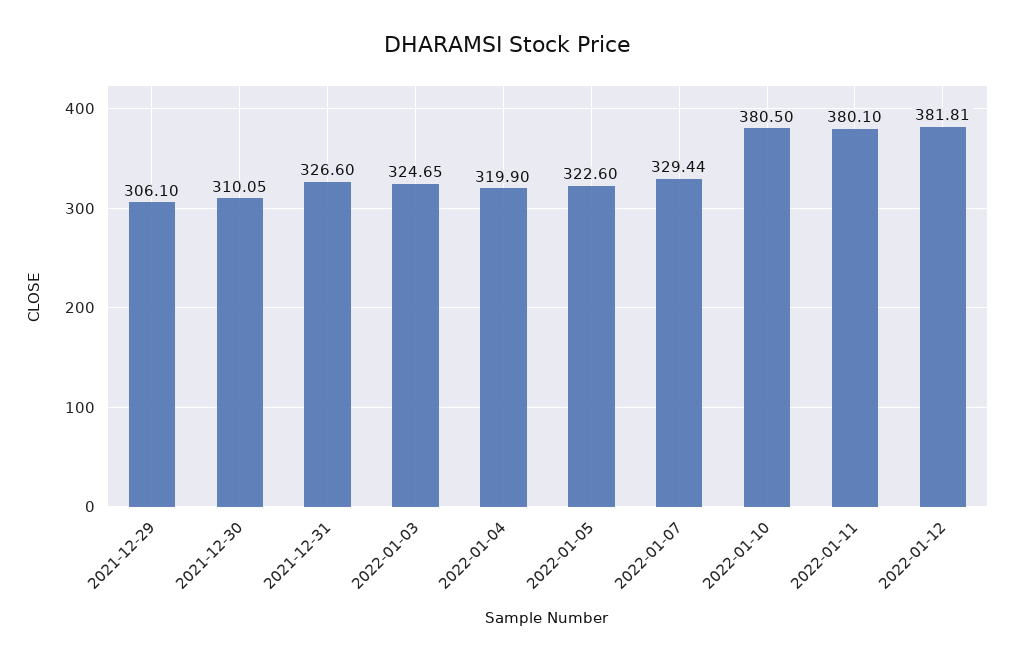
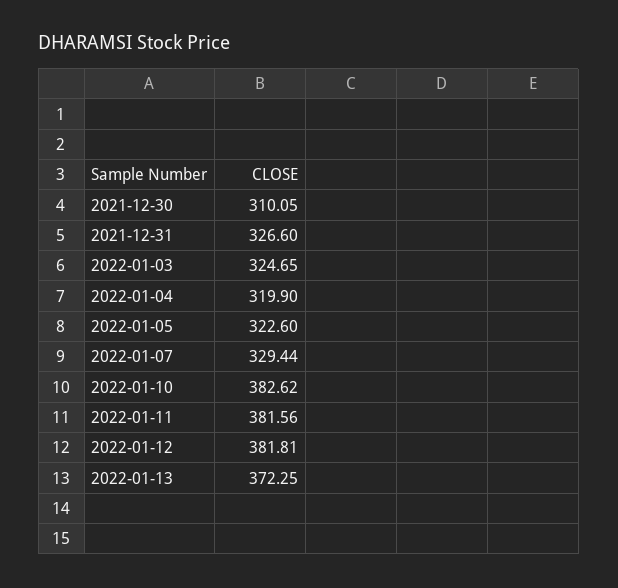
2021-12-29: 306.1 -> none
2022-01-10: 380.5 -> 382.62
2022-01-11: 380.1 -> 381.56
2022-01-13: none -> 372.25

